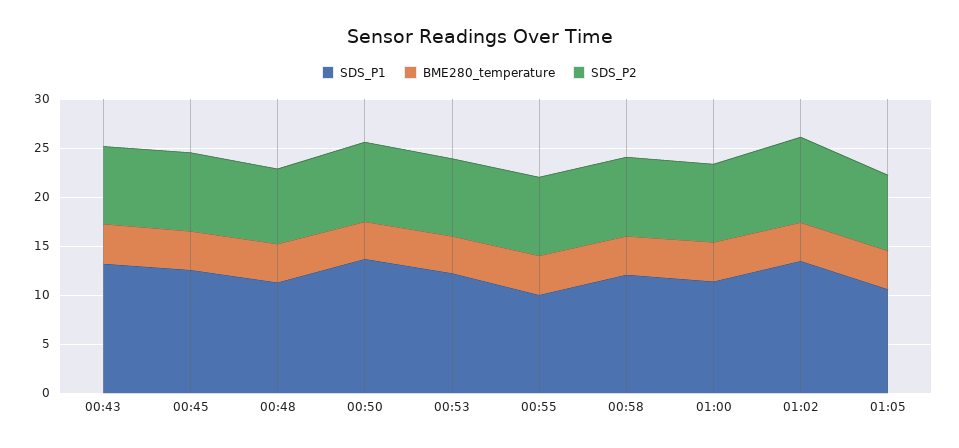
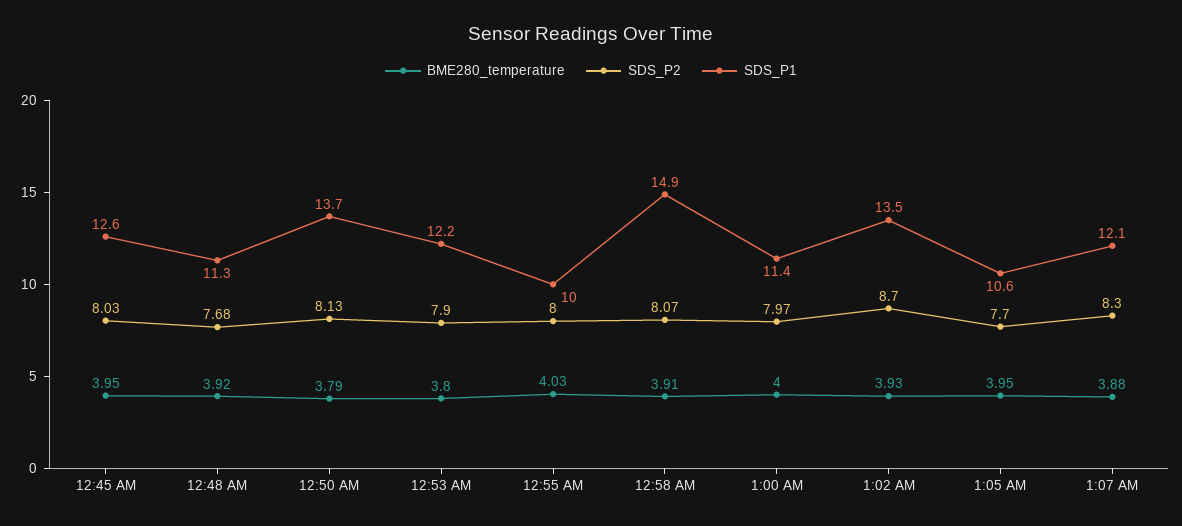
SDS_P1, 00:43: 13 -> none
BME280_temperature, 00:43: 4 -> none
SDS_P2, 00:43: 8 -> none
SDS_P1, 00:58: 12 -> 14.9
BME280_temperature, 1:07 AM: none -> 3.88
SDS_P2, 1:07 AM: none -> 8.3
SDS_P1, 1:07 AM: none -> 12.1

